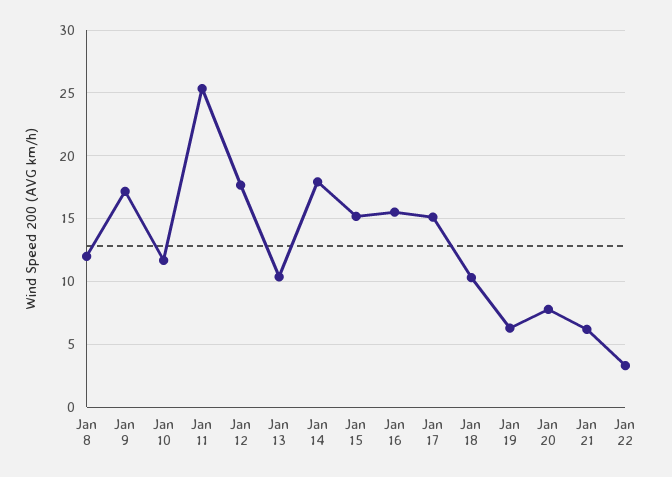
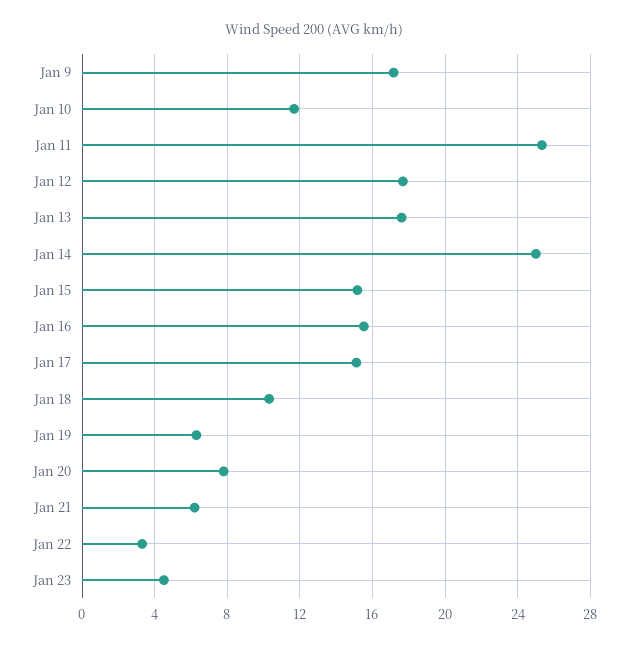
Jan 8: 12 -> none
Jan 13: 10.5 -> 17.5
Jan 14: 18 -> 25
Jan 23: none -> 4.5

